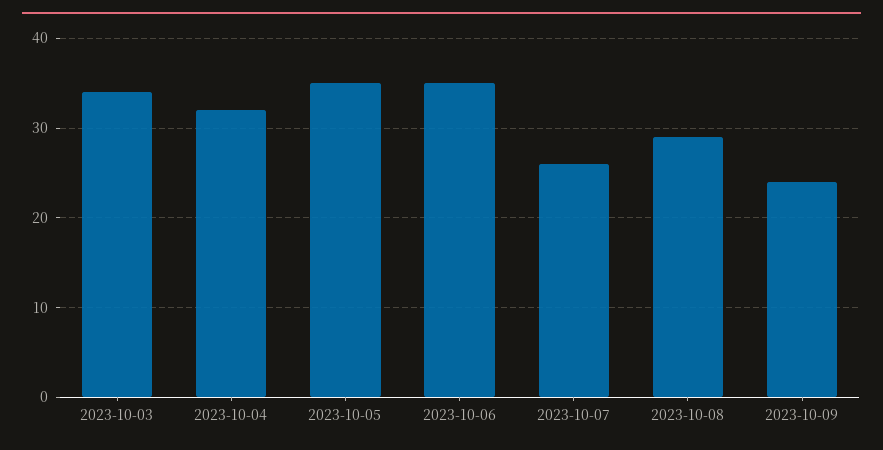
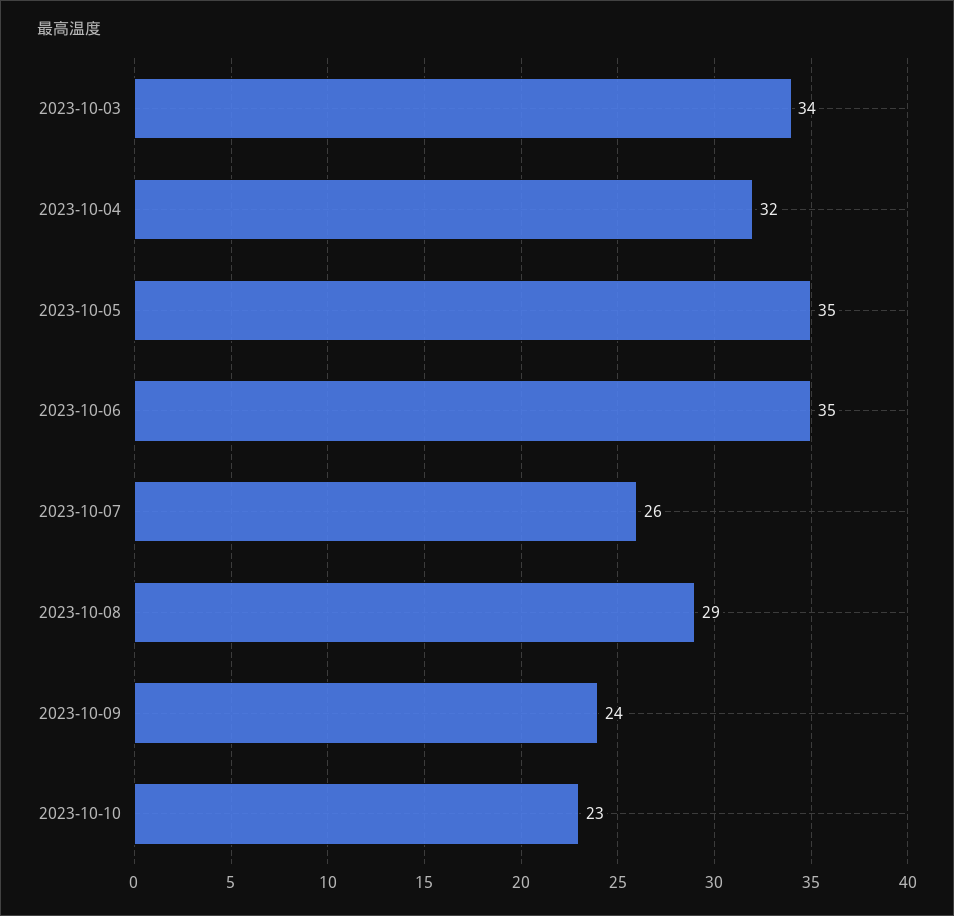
2023-10-10: none -> 23

